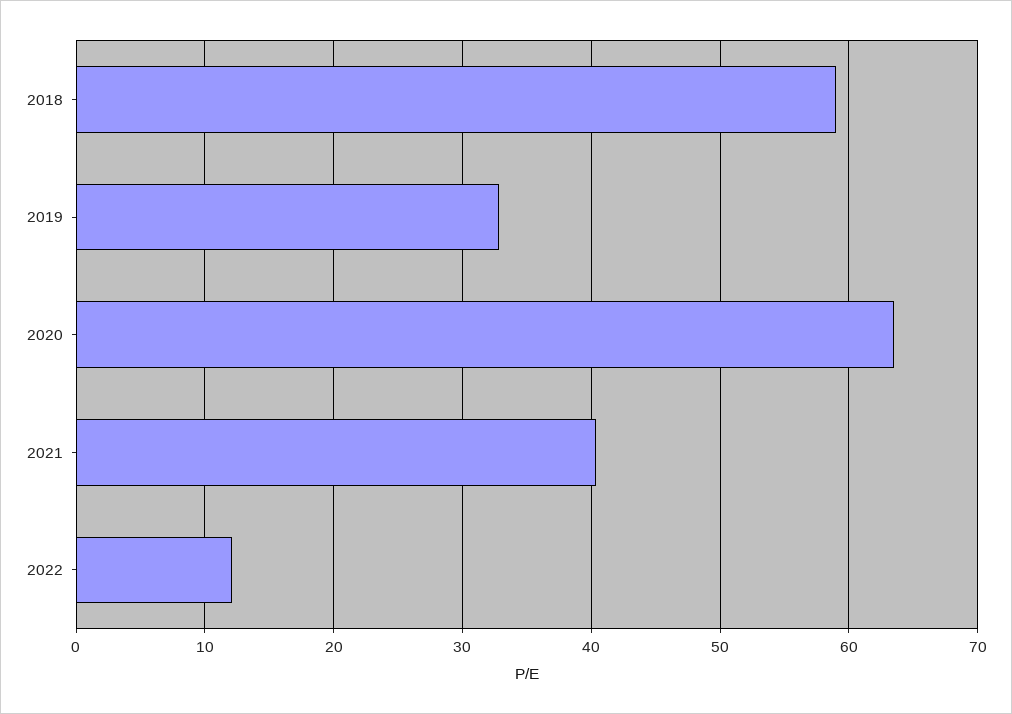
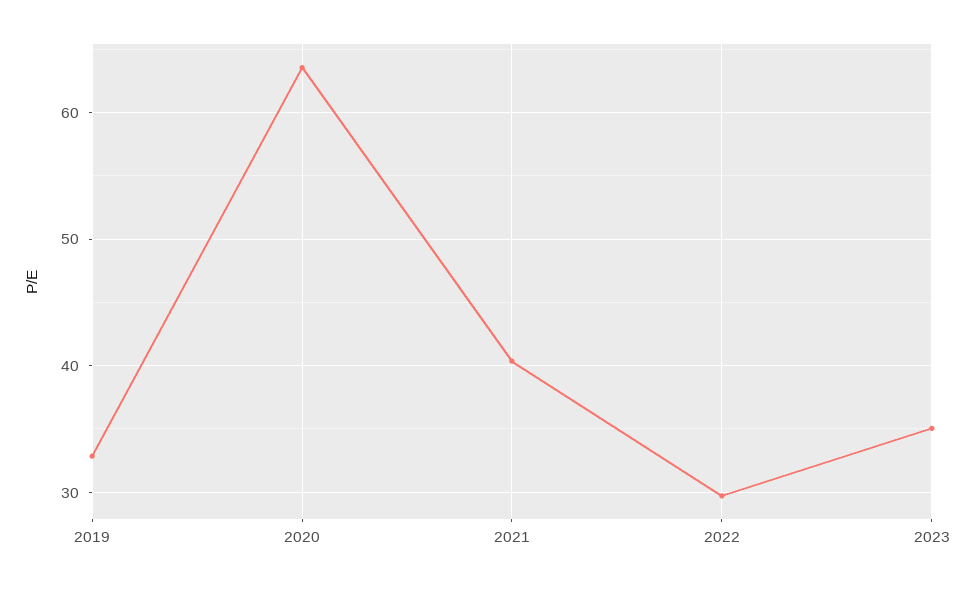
2018: 59 -> none
2022: 12 -> 30
2023: none -> 35

